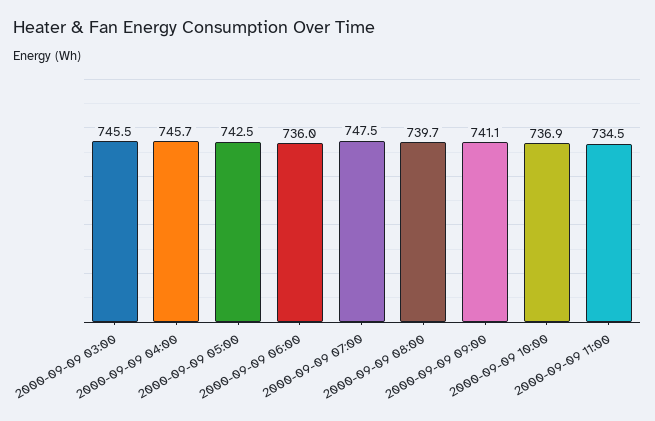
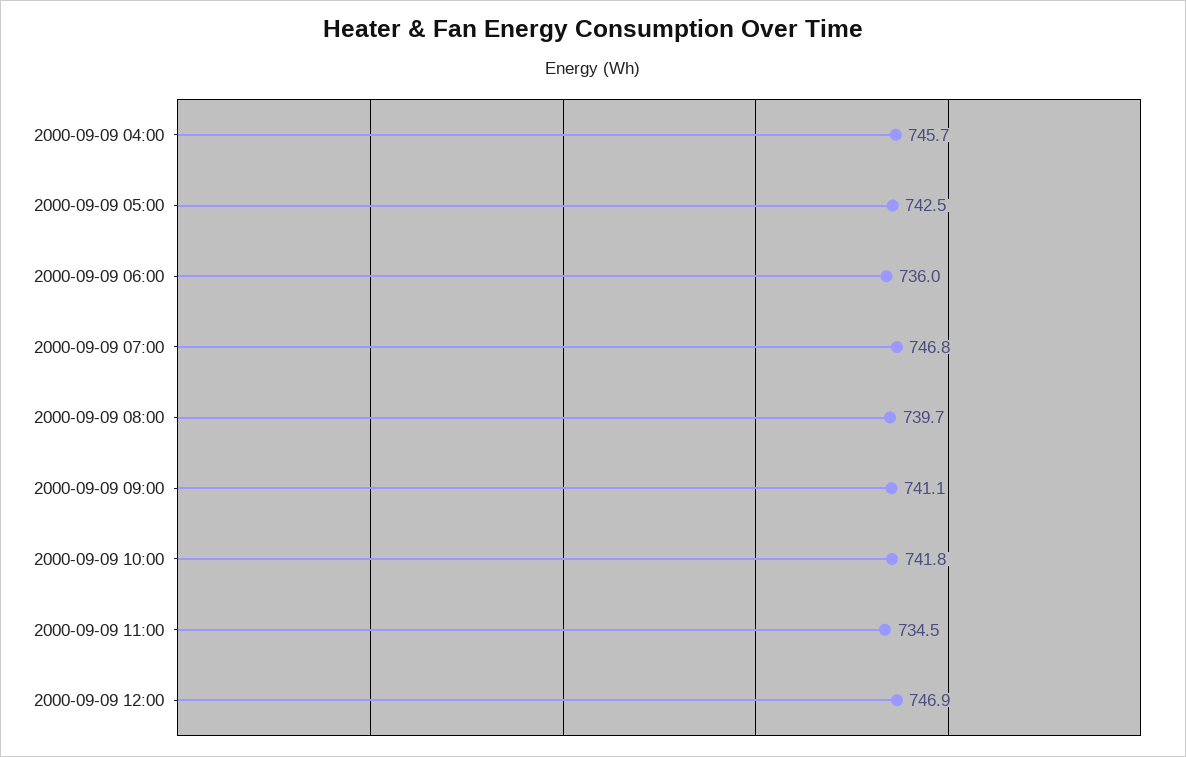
2000-09-09 03:00: 745.5 -> none
2000-09-09 07:00: 747.5 -> 746.8
2000-09-09 10:00: 736.9 -> 741.8
2000-09-09 12:00: none -> 746.9

